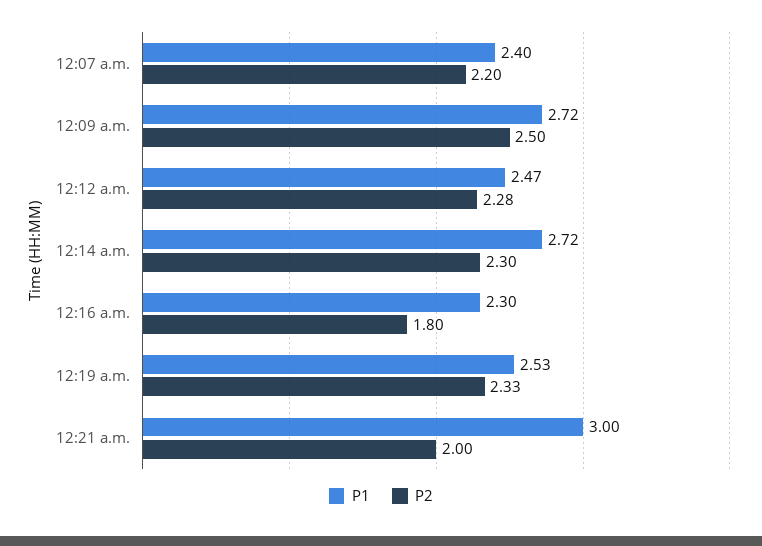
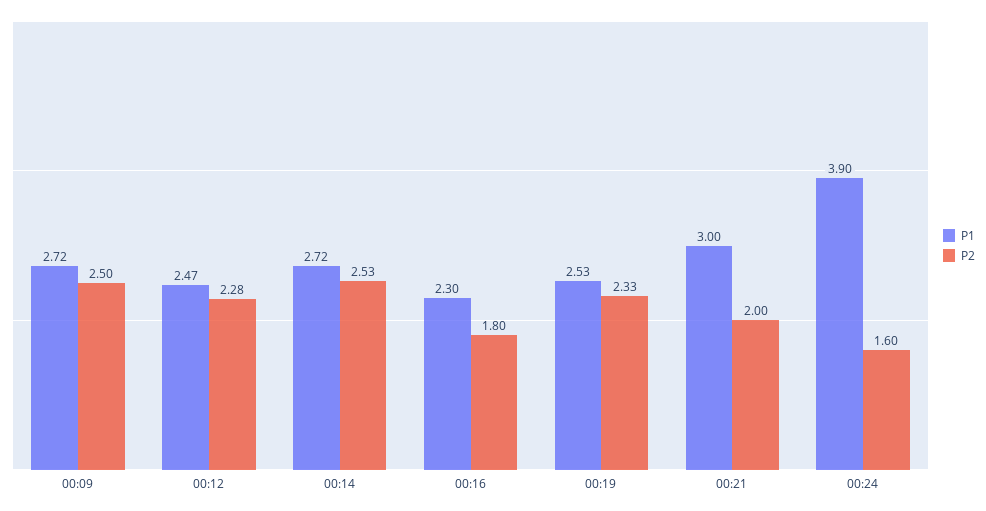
P1, 12:07 a.m.: 2.4 -> none
P2, 12:07 a.m.: 2.2 -> none
P2, 12:14 a.m.: 2.3 -> 2.53
P1, 00:24: none -> 3.9
P2, 00:24: none -> 1.6

